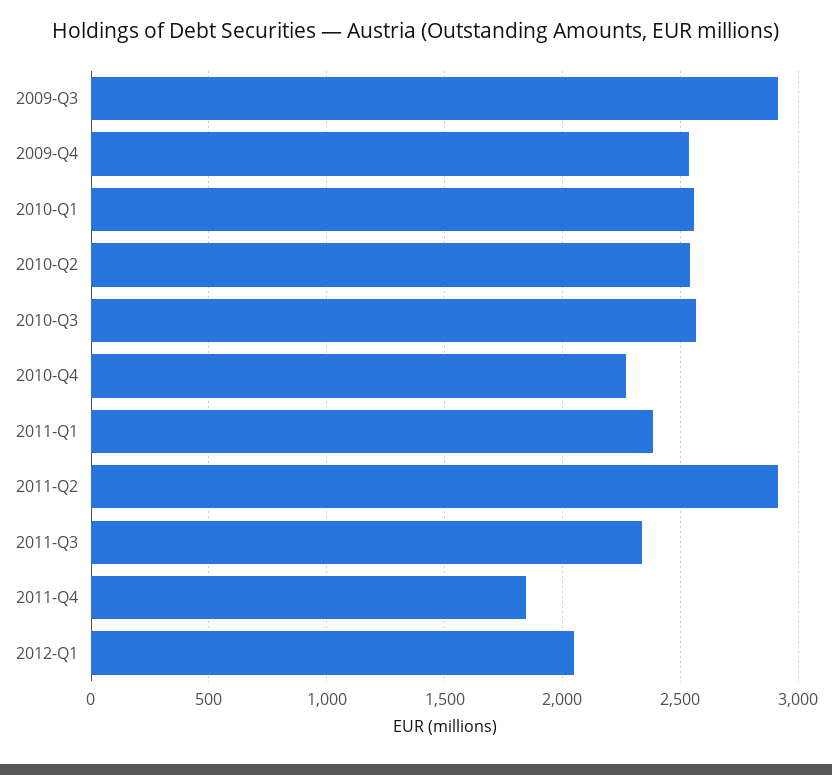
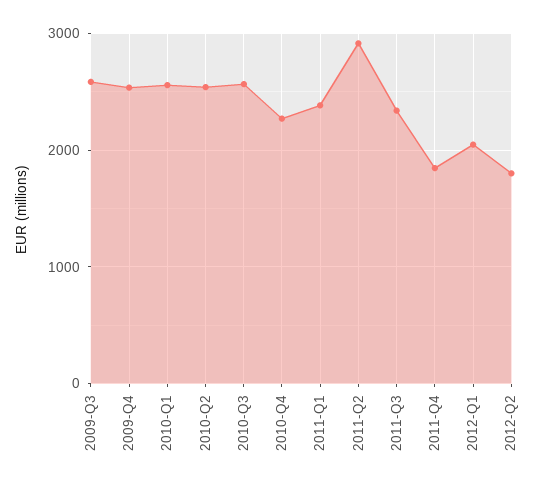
2009-Q3: 2900 -> 2600
2012-Q2: none -> 1800

